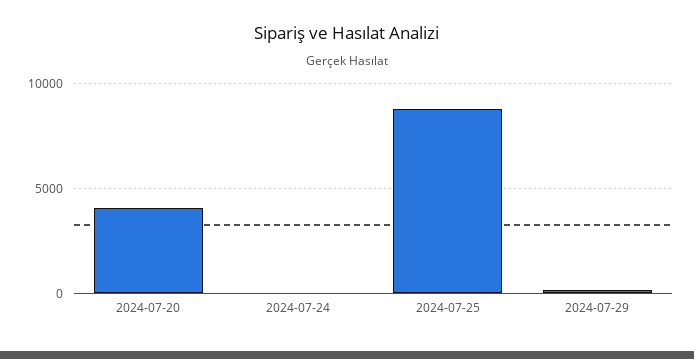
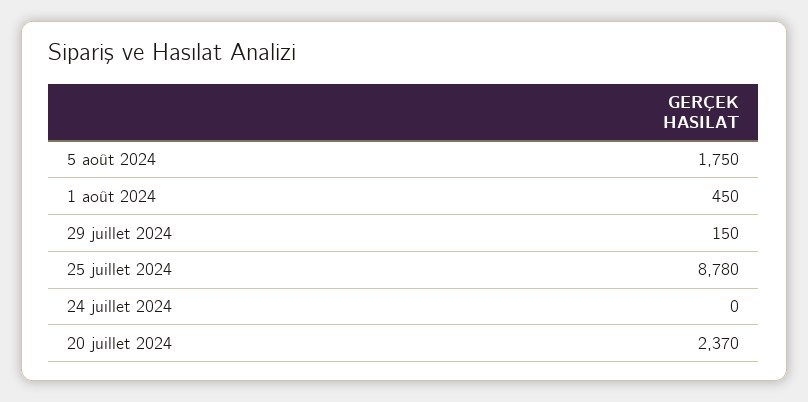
2024-07-20: 4000 -> 2370
5 août 2024: none -> 1750
1 août 2024: none -> 450

